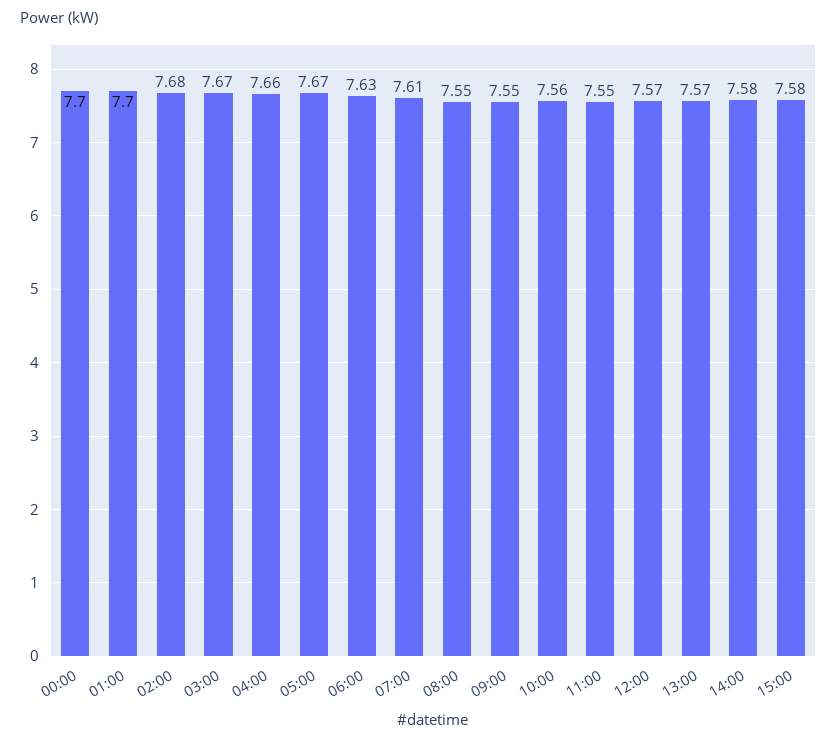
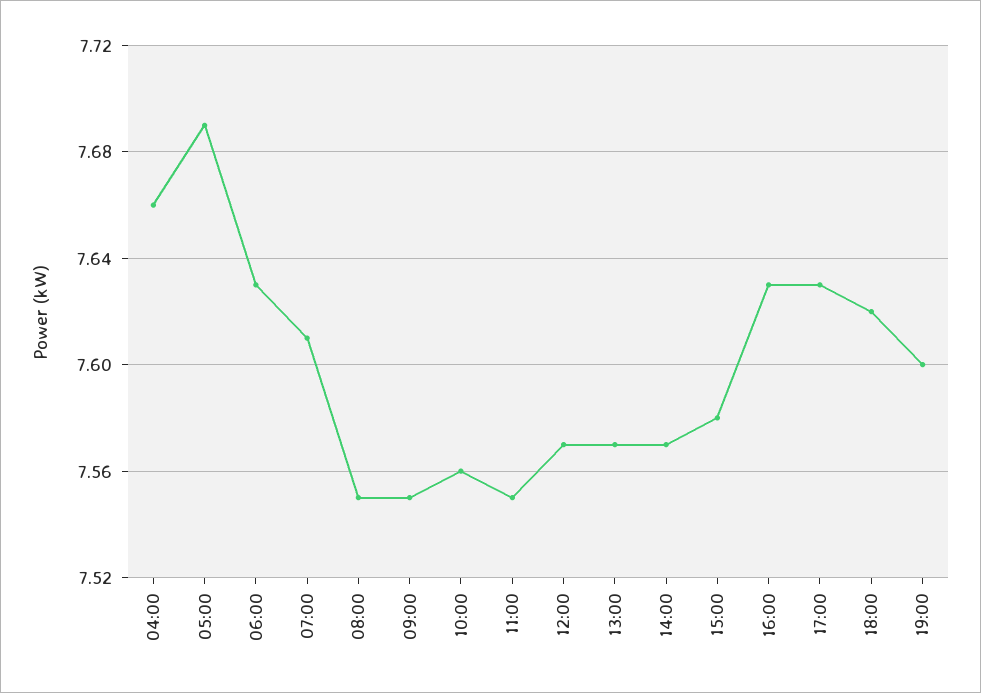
00:00: 7.7 -> none
01:00: 7.7 -> none
02:00: 7.68 -> none
03:00: 7.67 -> none
05:00: 7.67 -> 7.69
14:00: 7.58 -> 7.57
16:00: none -> 7.63
17:00: none -> 7.63
18:00: none -> 7.62
19:00: none -> 7.6

